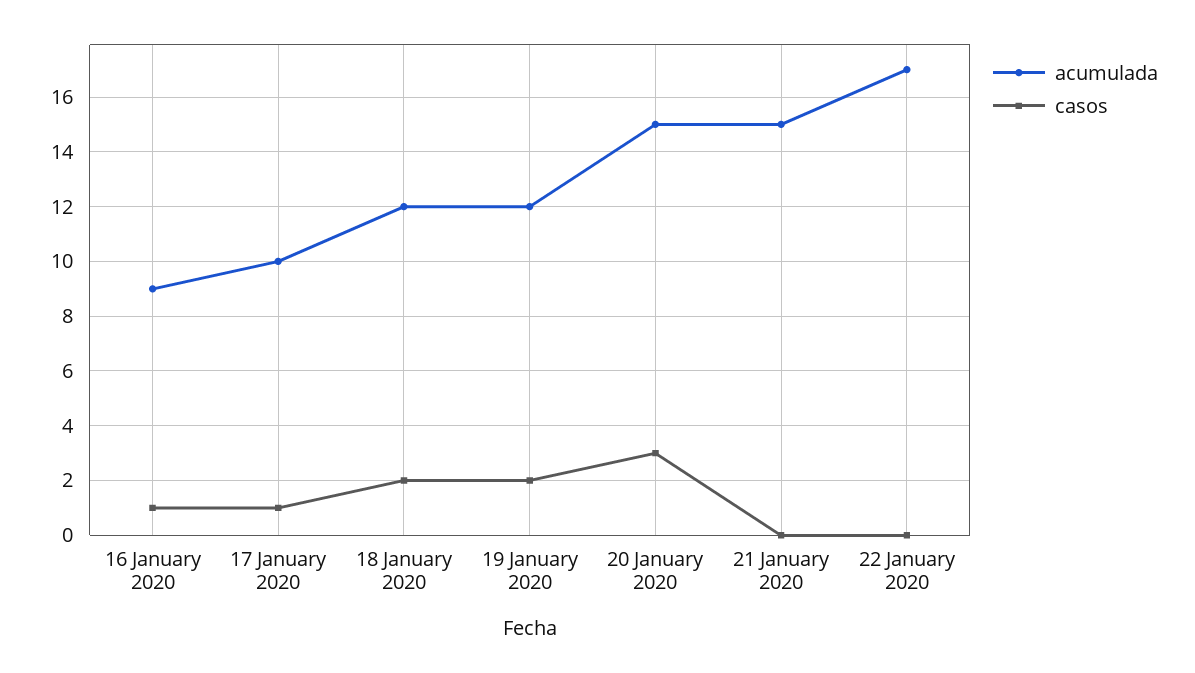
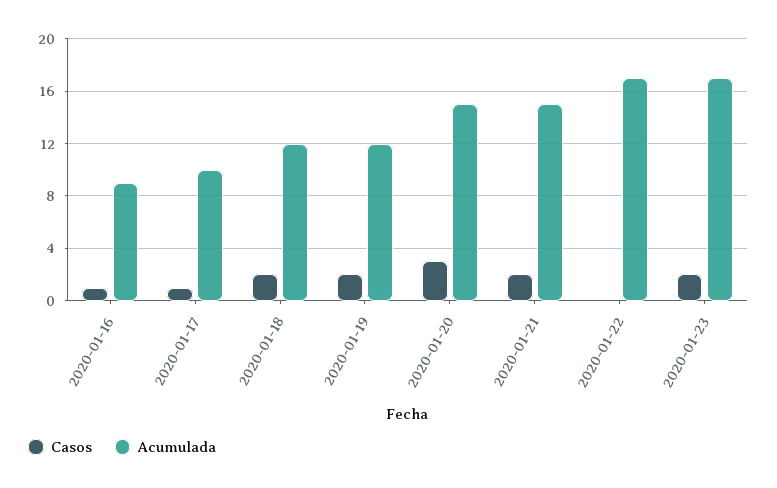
casos, 21 January 2020: 0 -> 2
casos, 2020-01-23: none -> 2
acumulada, 2020-01-23: none -> 17

